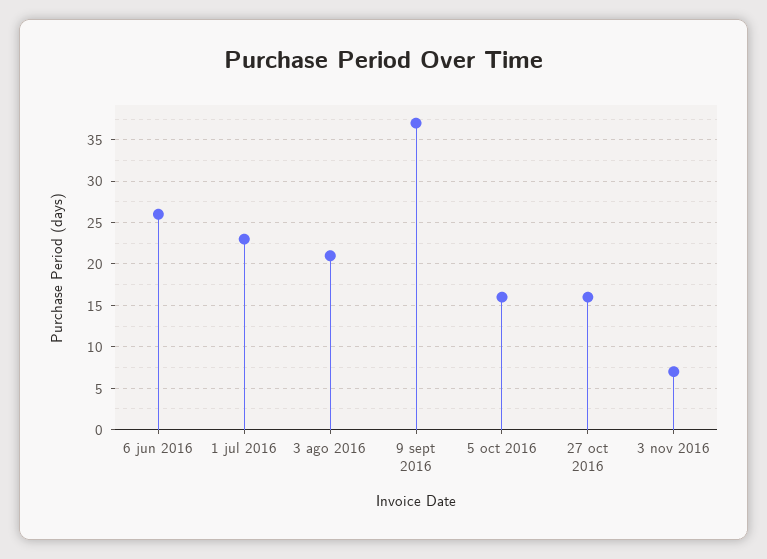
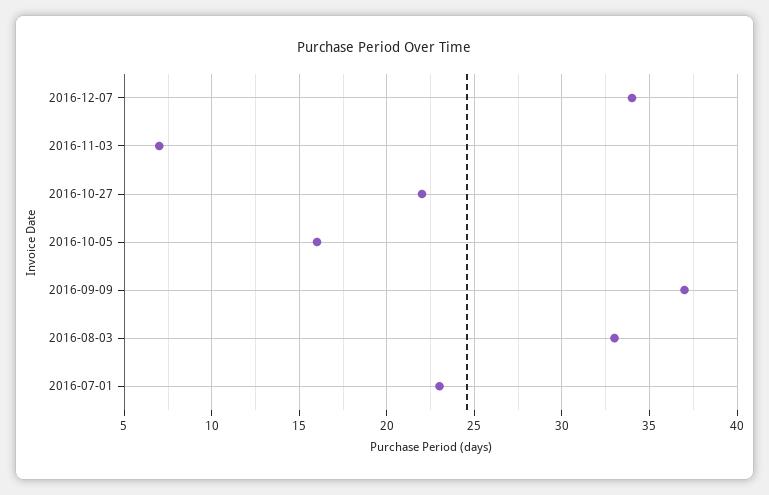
6 jun 2016: 26 -> none
3 ago 2016: 21 -> 33
27 oct 2016: 16 -> 22
2016-12-07: none -> 34

